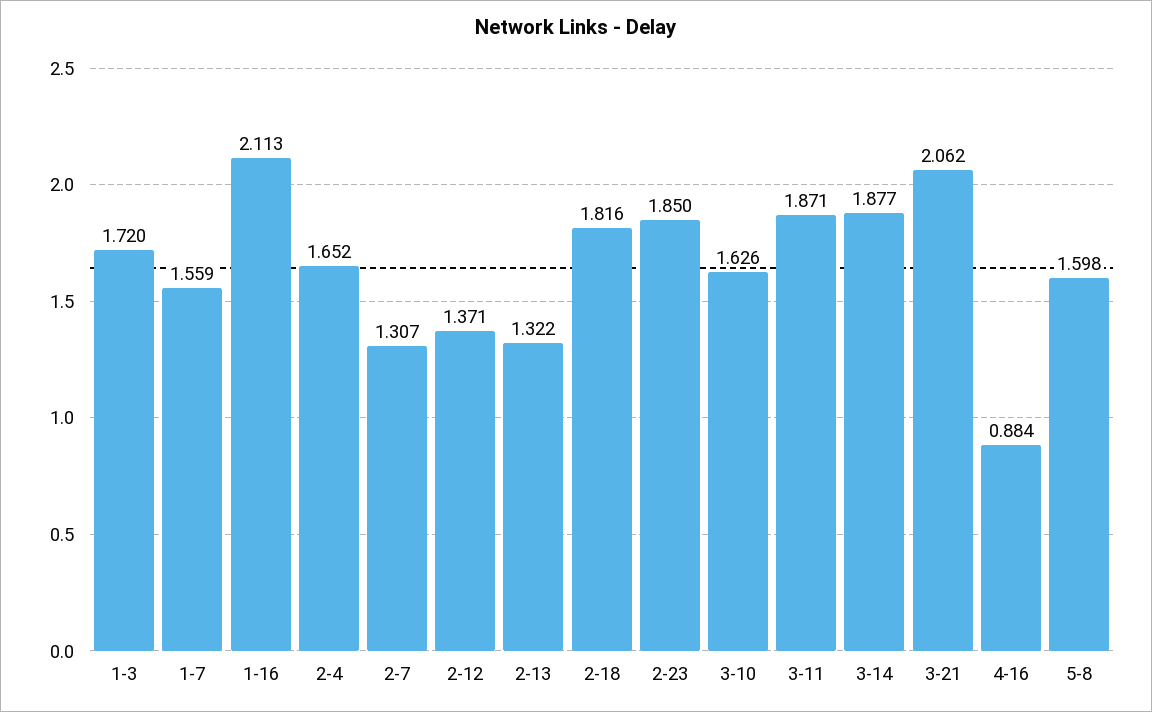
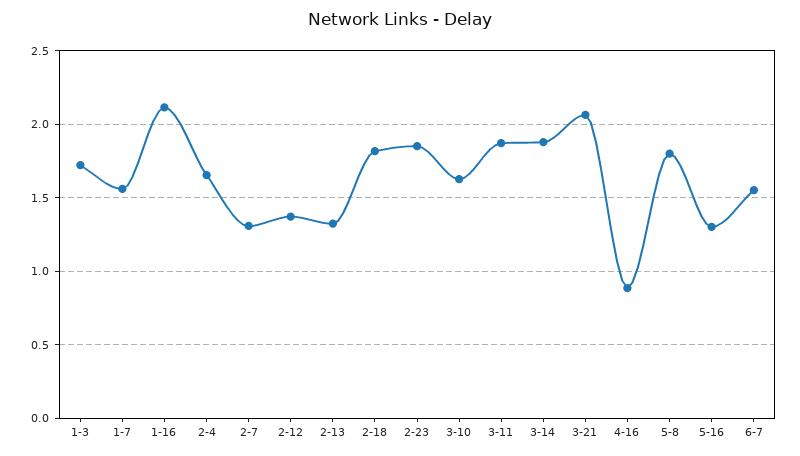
5-8: 1.598 -> 1.8
5-16: none -> 1.3
6-7: none -> 1.55

